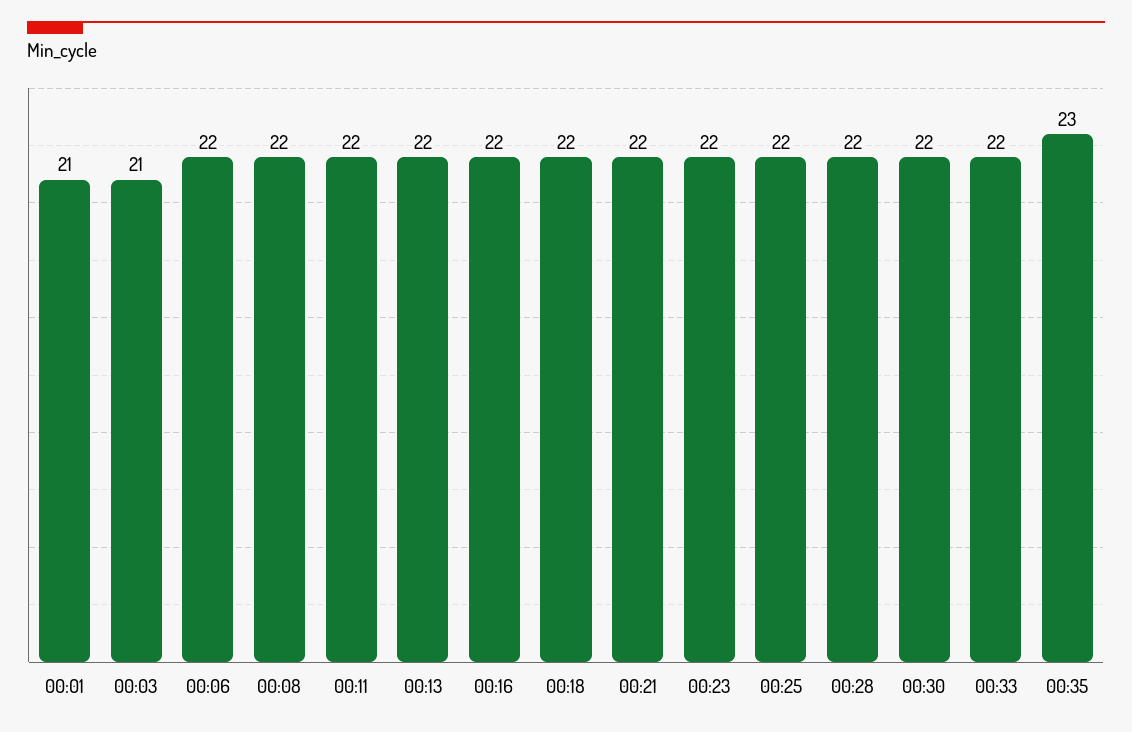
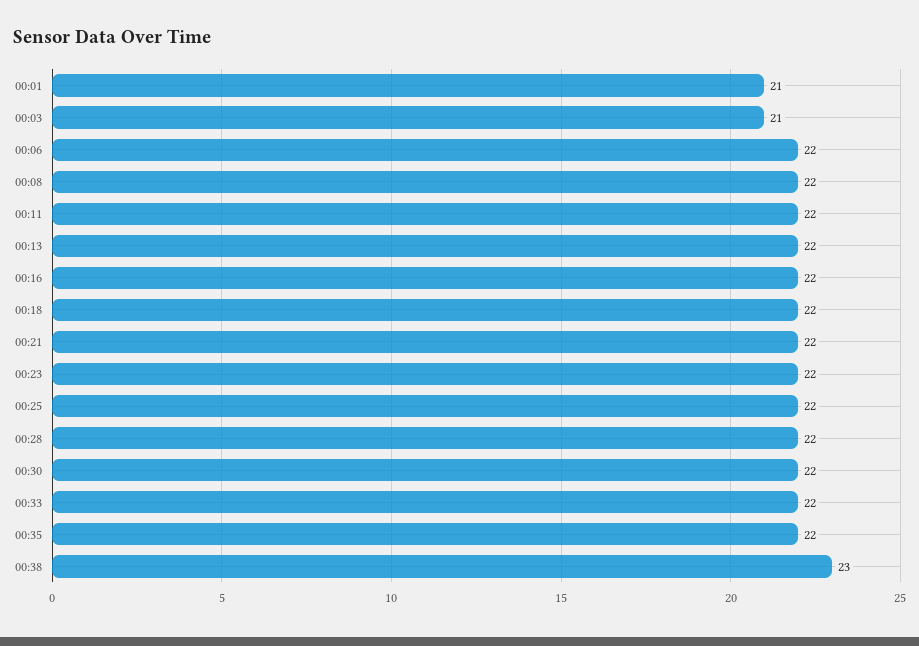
00:35: 23 -> 22
00:38: none -> 23

